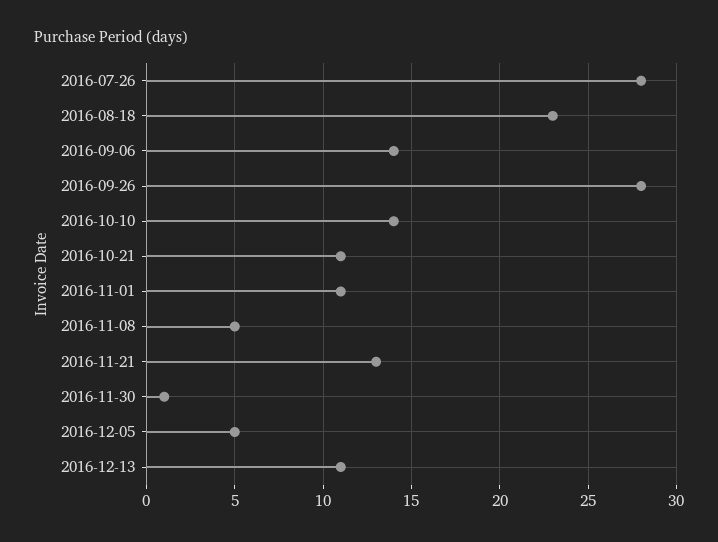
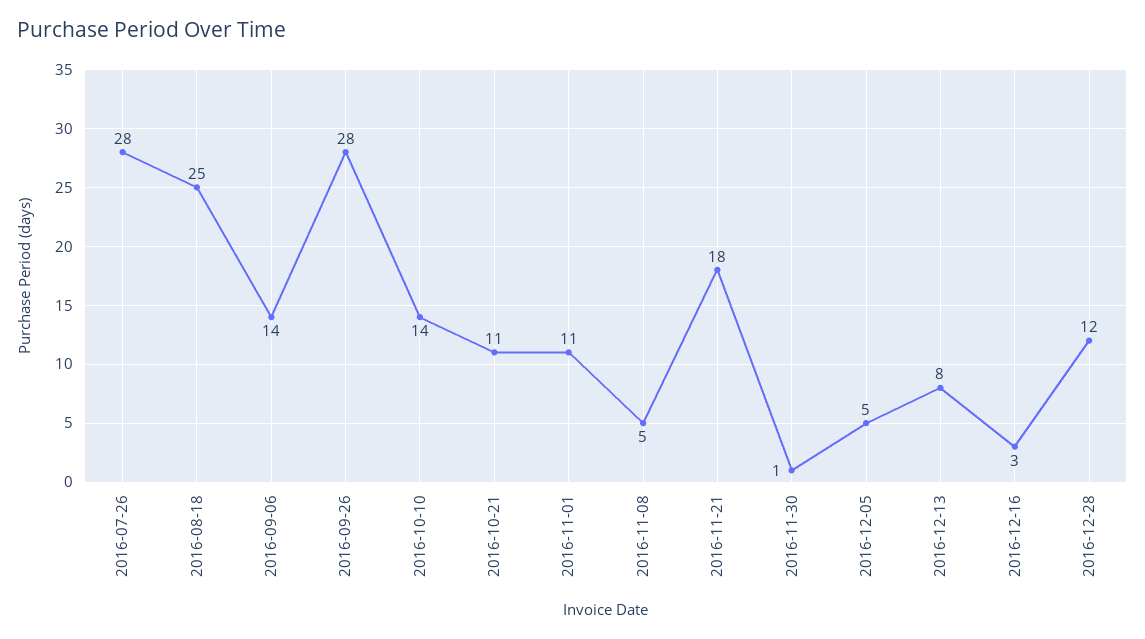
2016-08-18: 23 -> 25
2016-11-21: 13 -> 18
2016-12-13: 11 -> 8
2016-12-16: none -> 3
2016-12-28: none -> 12

